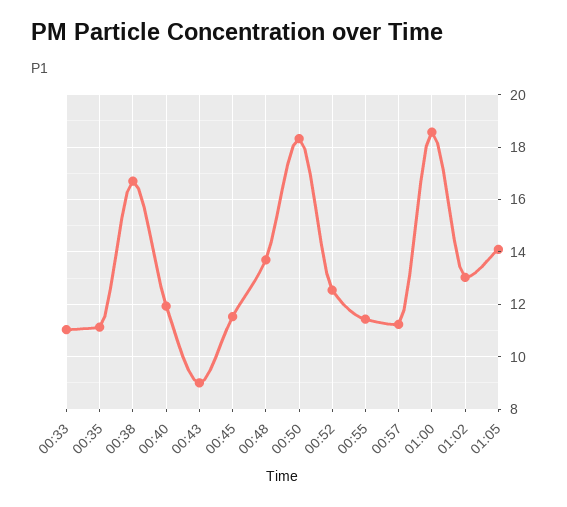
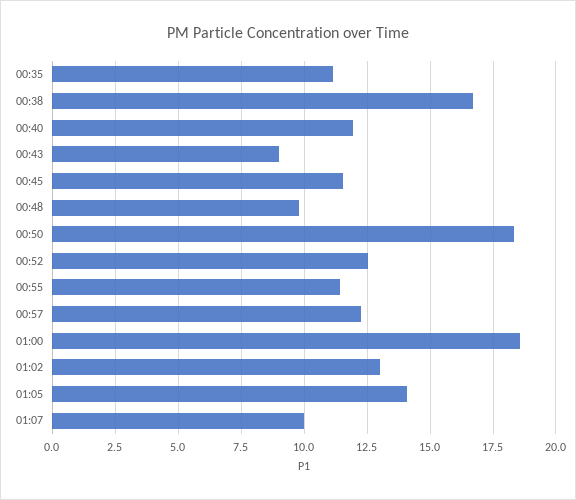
00:33: 11 -> none
00:48: 13.75 -> 9.75
00:57: 11.25 -> 12.25
01:07: none -> 10

